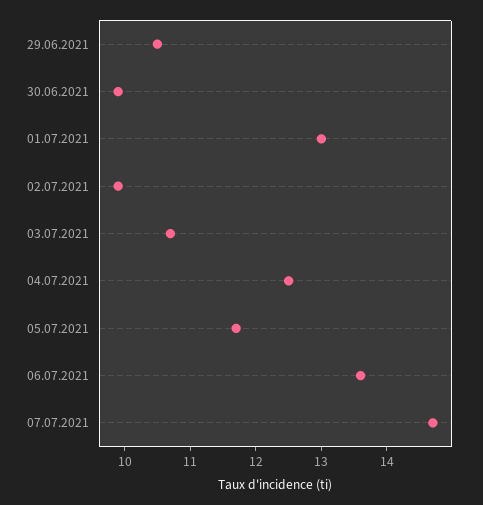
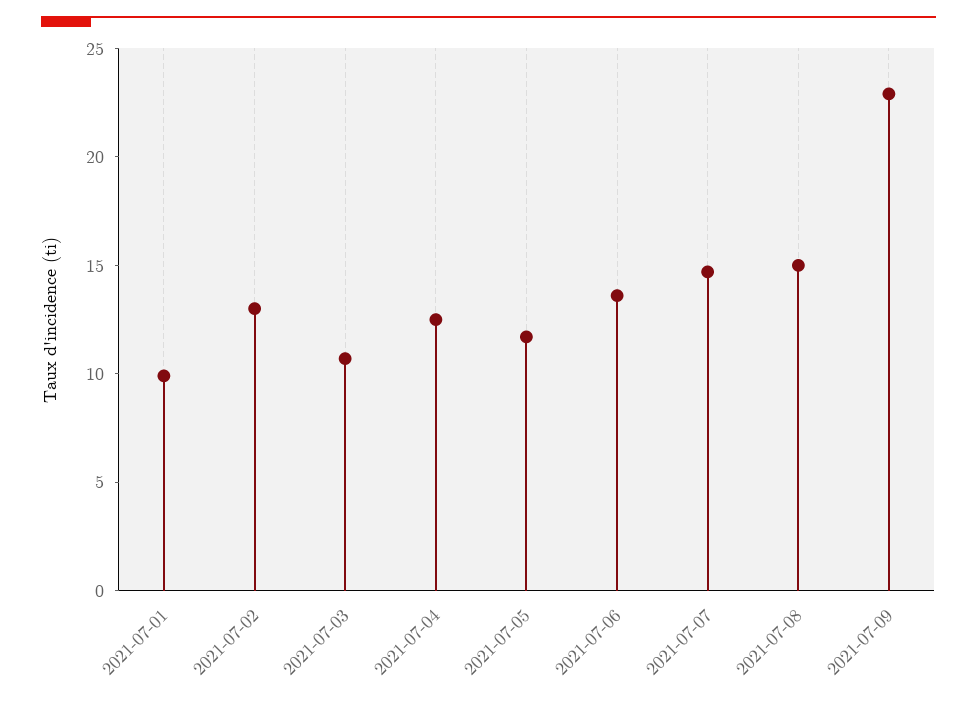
29.06.2021: 10.5 -> none
30.06.2021: 10 -> none
01.07.2021: 13 -> 10
02.07.2021: 10 -> 13
2021-07-08: none -> 15
2021-07-09: none -> 23

